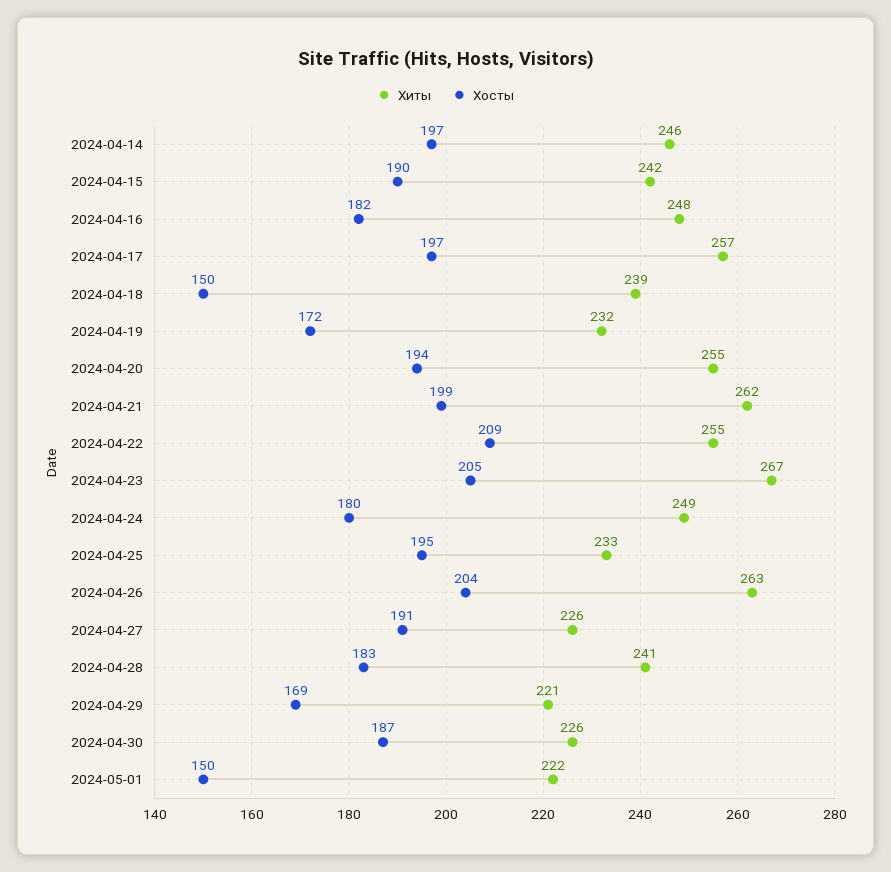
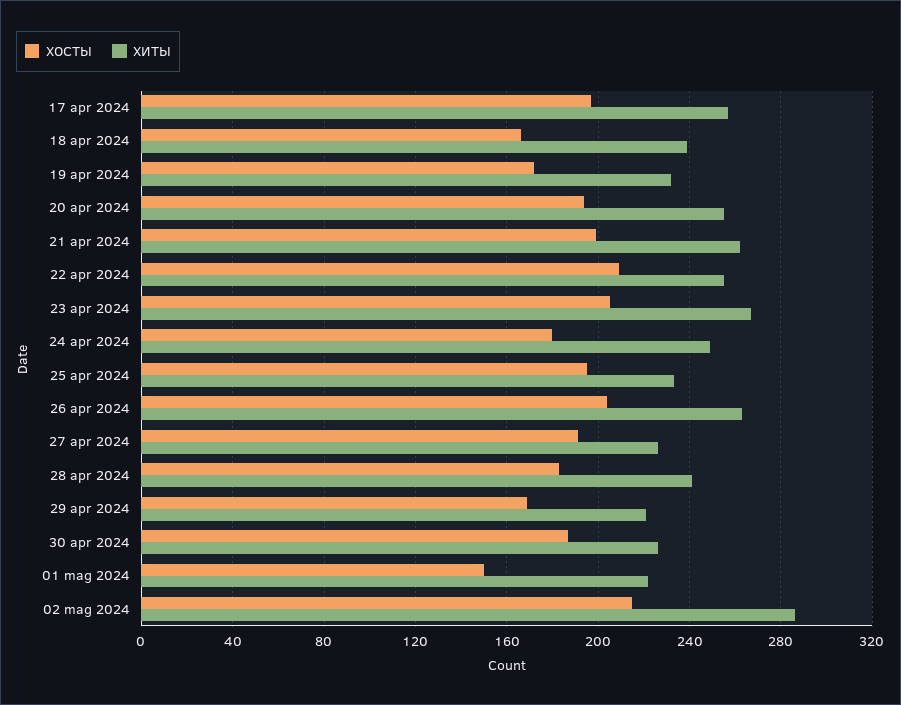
Хиты, 2024-04-14: 246 -> none
Хосты, 2024-04-14: 197 -> none
Хиты, 2024-04-15: 242 -> none
Хосты, 2024-04-15: 190 -> none
Хиты, 2024-04-16: 248 -> none
Хосты, 2024-04-16: 182 -> none
Хосты, 2024-04-18: 150 -> 165
Хосты, 02 mag 2024: none -> 215
Хиты, 02 mag 2024: none -> 285

